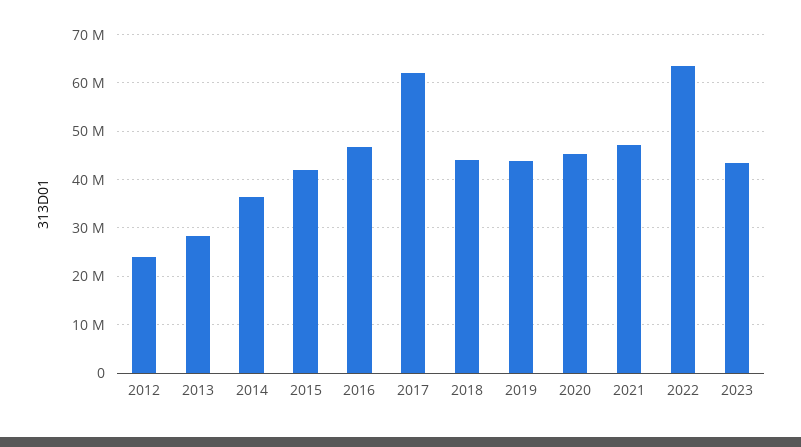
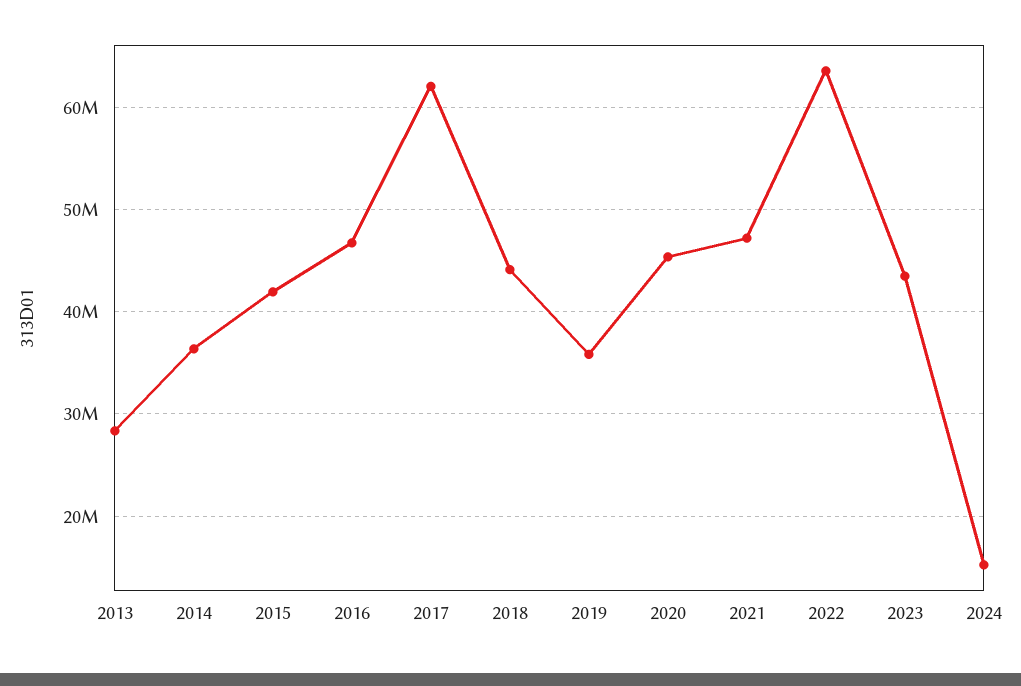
2012: 24000000 -> none
2019: 44000000 -> 36000000
2024: none -> 15000000

